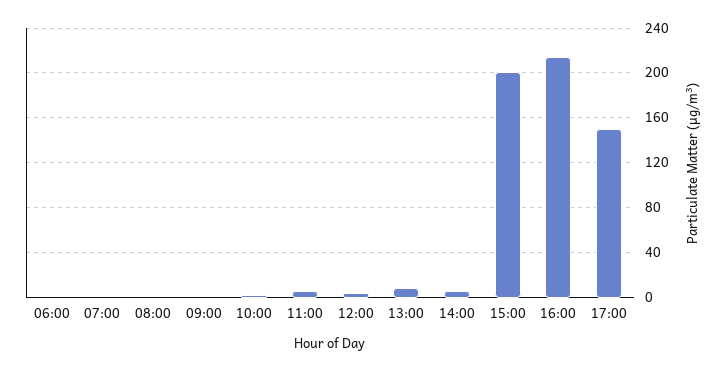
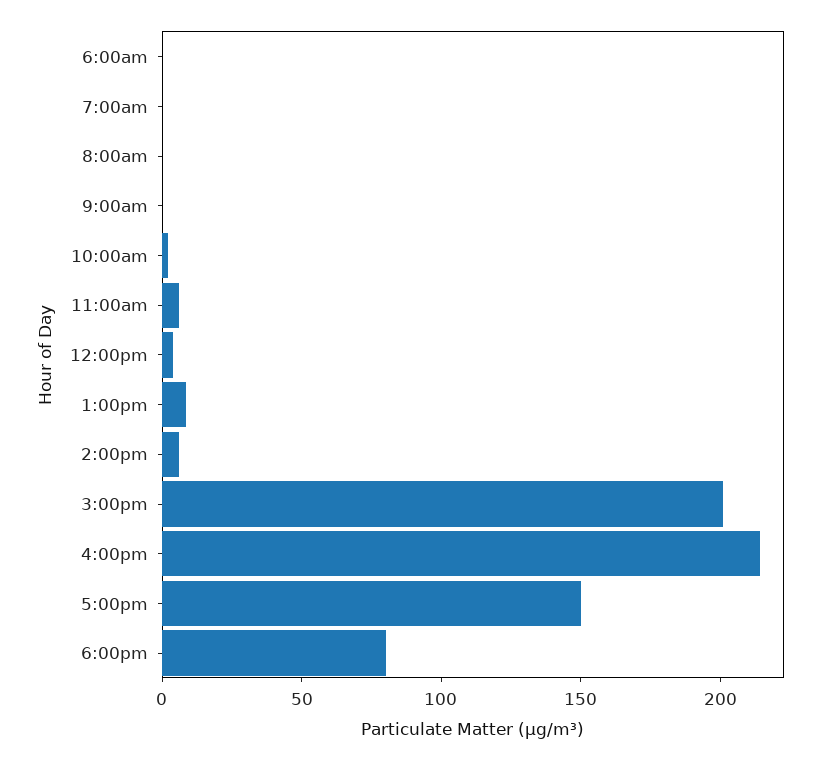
6:00pm: none -> 80

